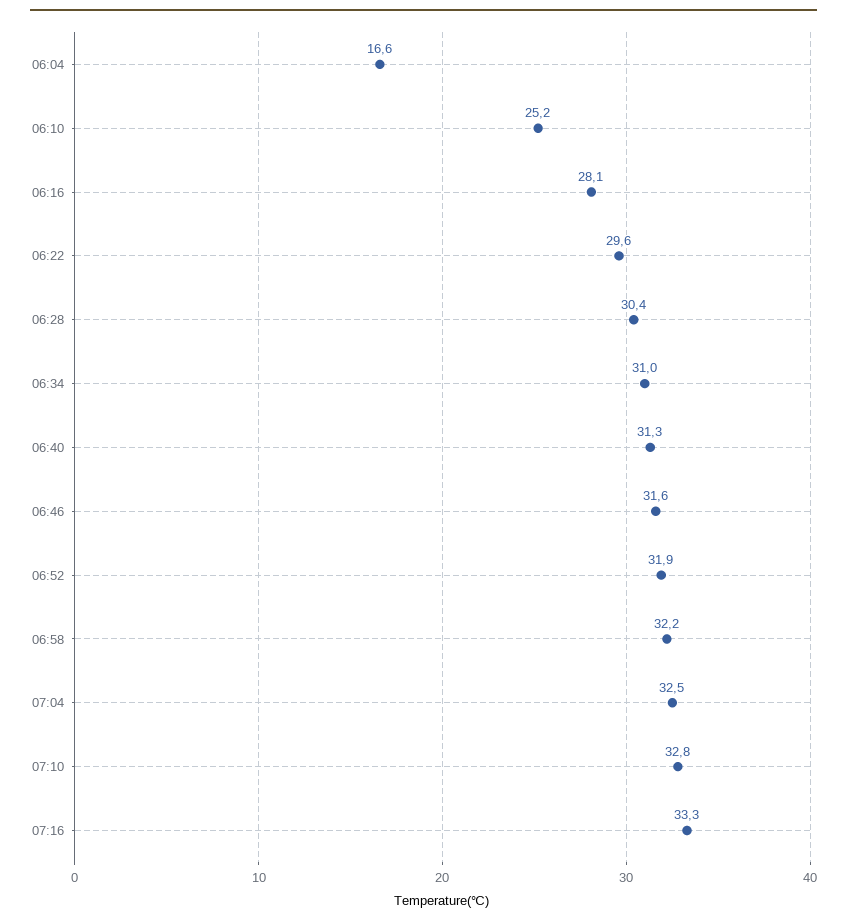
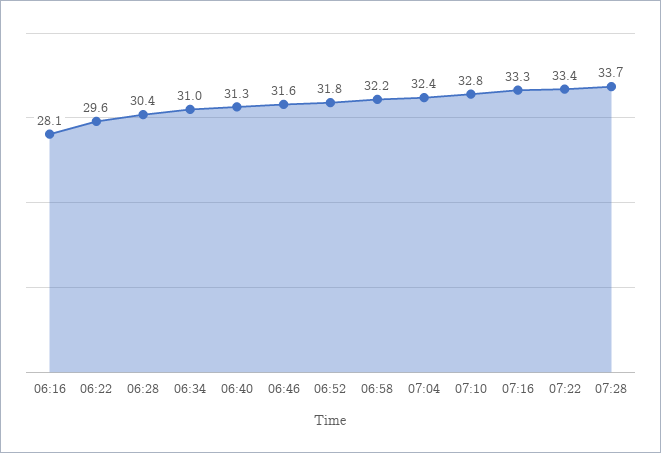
06:04: 16.6 -> none
06:10: 25.2 -> none
06:52: 31.9 -> 31.8
07:04: 32.5 -> 32.4
07:22: none -> 33.4
07:28: none -> 33.7

